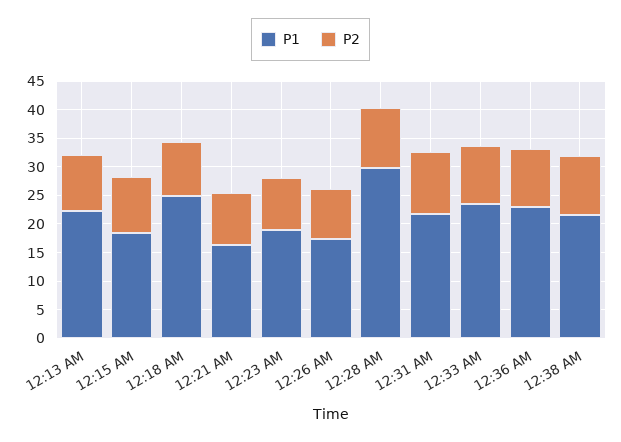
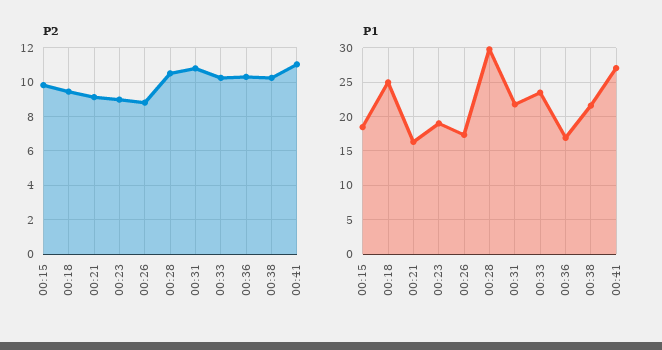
P1, 12:13 AM: 22.5 -> none
P2, 12:13 AM: 10 -> none
P1, 12:36 AM: 22.5 -> 17
P2, 00:41: none -> 11
P1, 00:41: none -> 27

